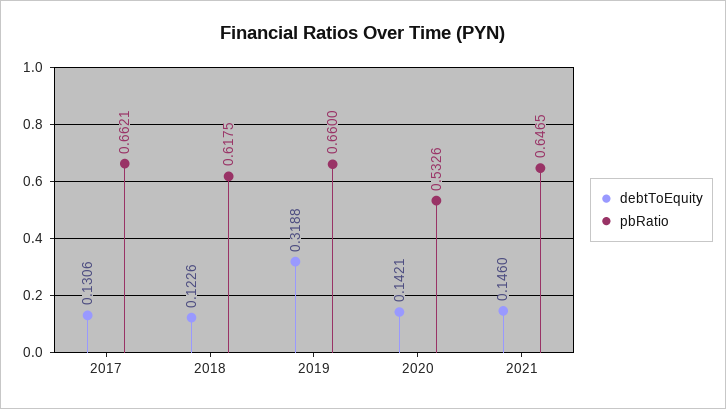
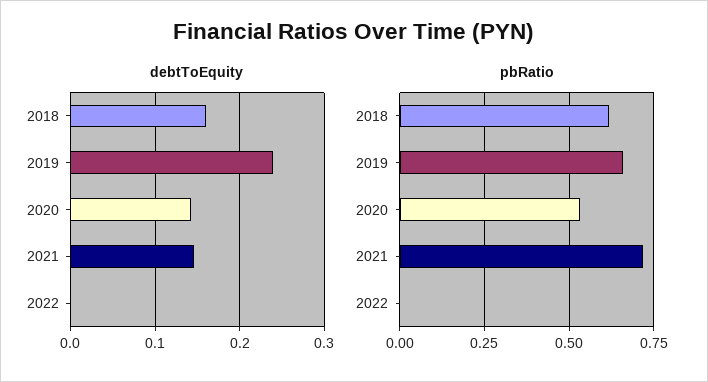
debtToEquity, 2017: 0.1306 -> none
pbRatio, 2017: 0.6621 -> none
debtToEquity, 2018: 0.1226 -> 0.16
debtToEquity, 2019: 0.3188 -> 0.24
pbRatio, 2021: 0.6465 -> 0.725
debtToEquity, 2022: none -> 0
pbRatio, 2022: none -> 0

